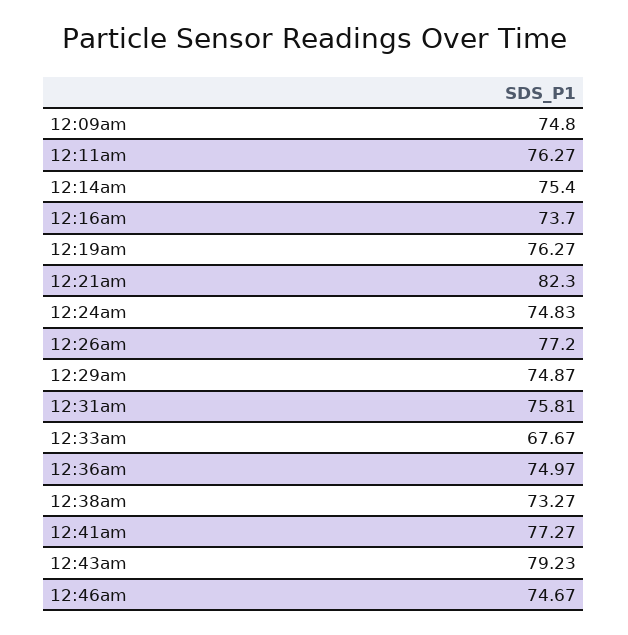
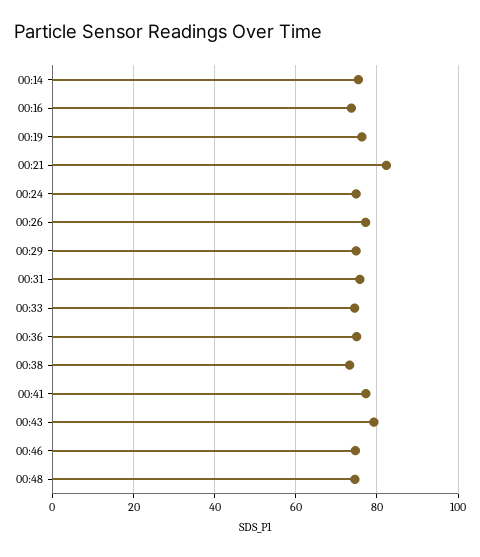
12:09am: 74.8 -> none
12:11am: 76.27 -> none
12:33am: 67.67 -> 74
00:48: none -> 74

